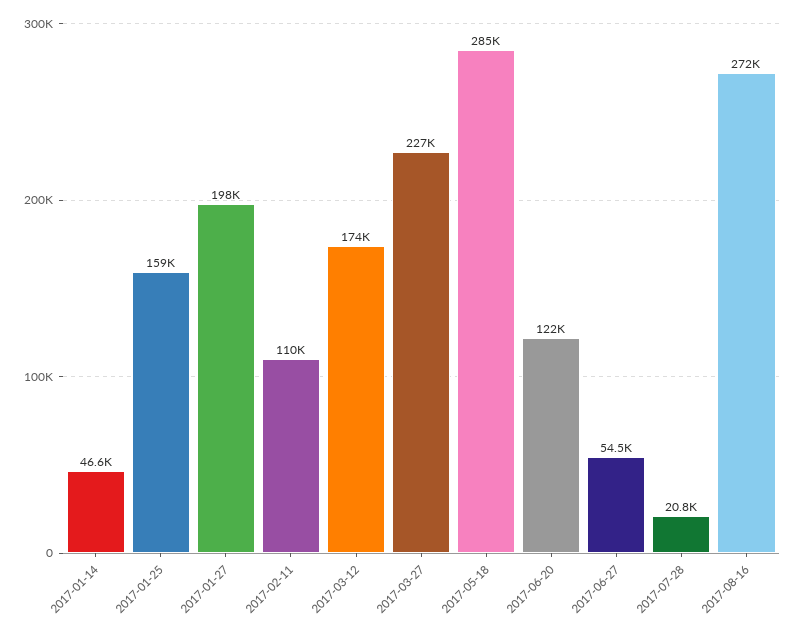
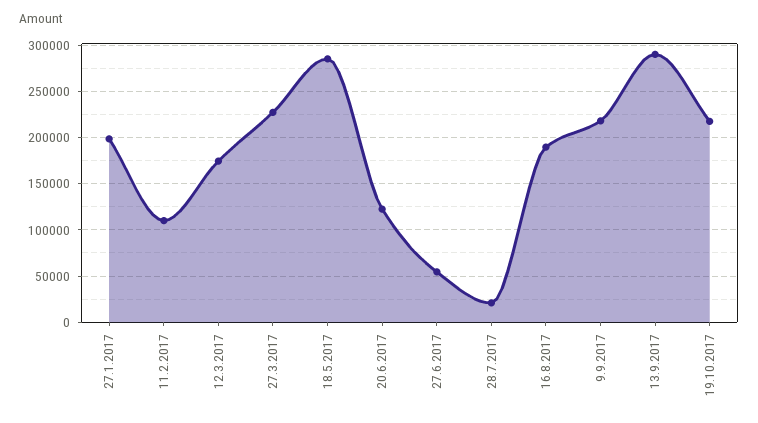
2017-01-14: 46600 -> none
2017-01-25: 159000 -> none
2017-08-16: 272000 -> 190000
9.9.2017: none -> 220000
13.9.2017: none -> 290000
19.10.2017: none -> 220000

